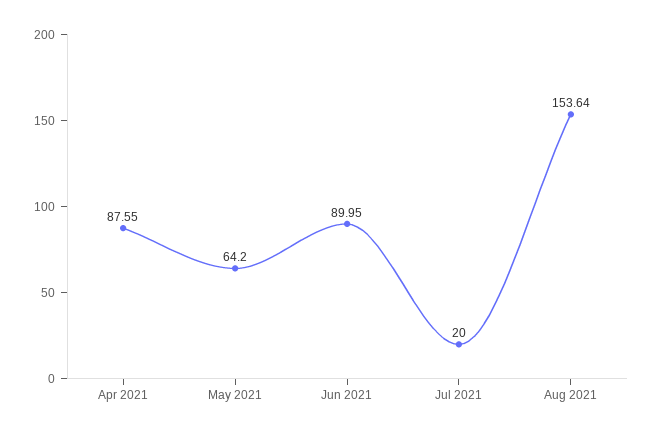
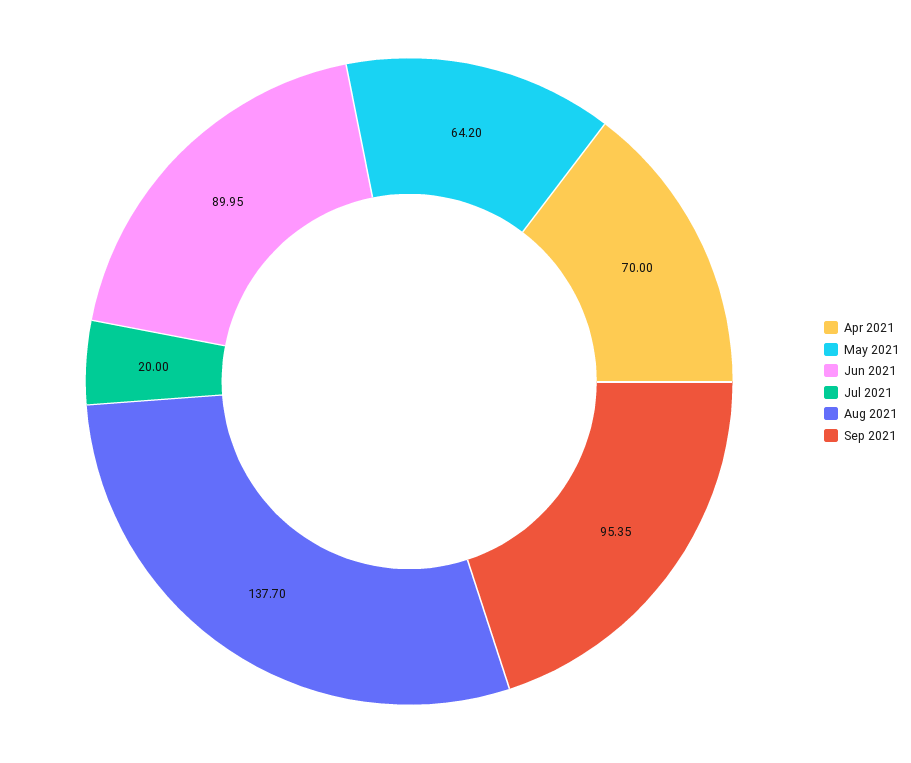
Apr 2021: 87.55 -> 70
Aug 2021: 153.64 -> 137.7
Sep 2021: none -> 95.35

